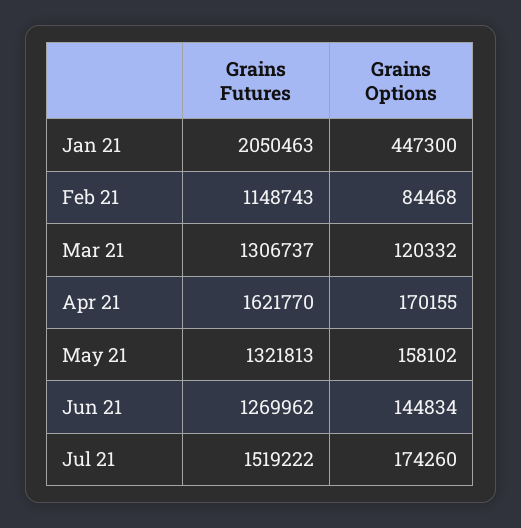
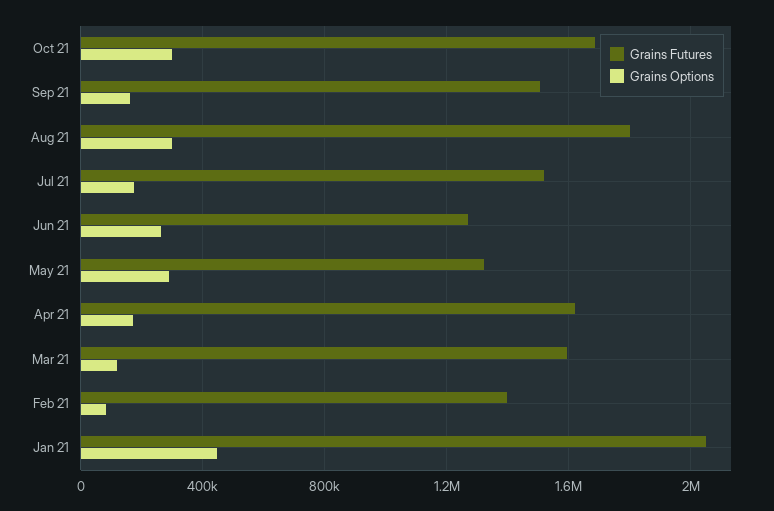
Grains Futures, Feb 21: 1148743 -> 1400000
Grains Futures, Mar 21: 1306737 -> 1600000
Grains Options, May 21: 158102 -> 300000
Grains Options, Jun 21: 144834 -> 250000
Grains Futures, Oct 21: none -> 1700000
Grains Options, Oct 21: none -> 300000
Grains Futures, Sep 21: none -> 1500000
Grains Options, Sep 21: none -> 150000
Grains Futures, Aug 21: none -> 1800000
Grains Options, Aug 21: none -> 300000

